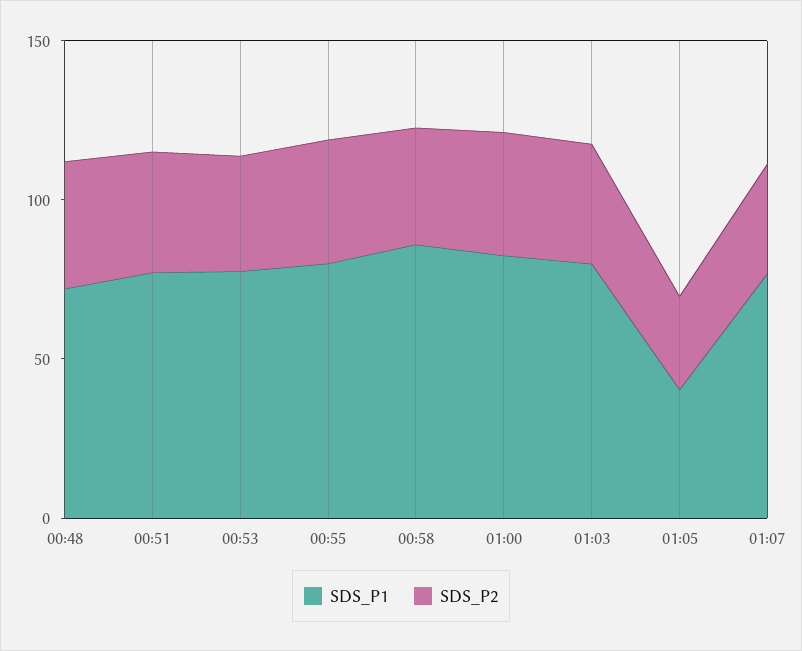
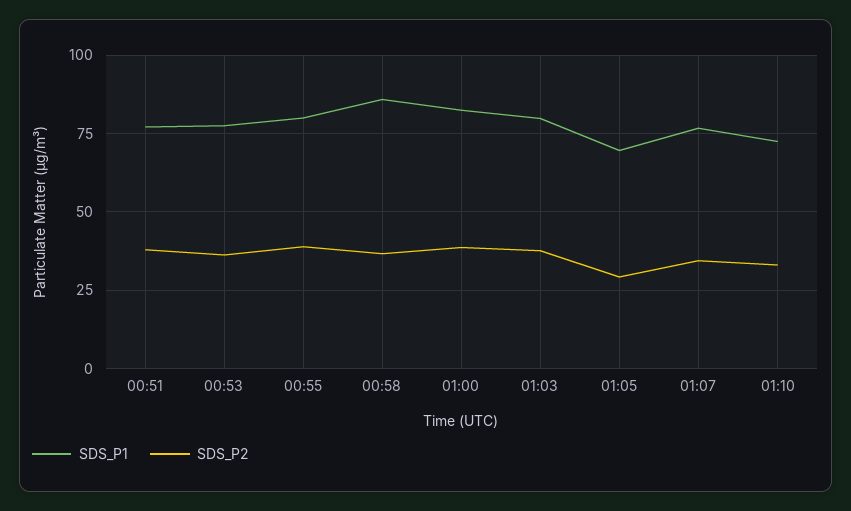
SDS_P1, 00:48: 70 -> none
SDS_P2, 00:48: 40 -> none
SDS_P1, 01:05: 40 -> 70
SDS_P1, 01:10: none -> 72.5
SDS_P2, 01:10: none -> 32.5

